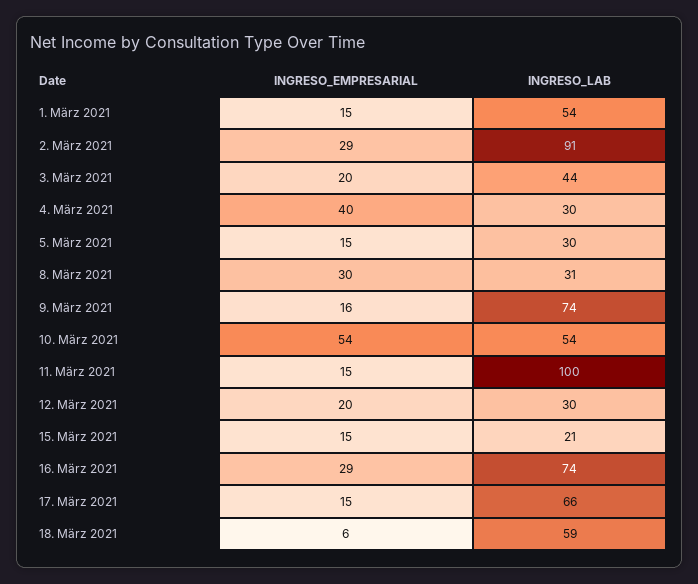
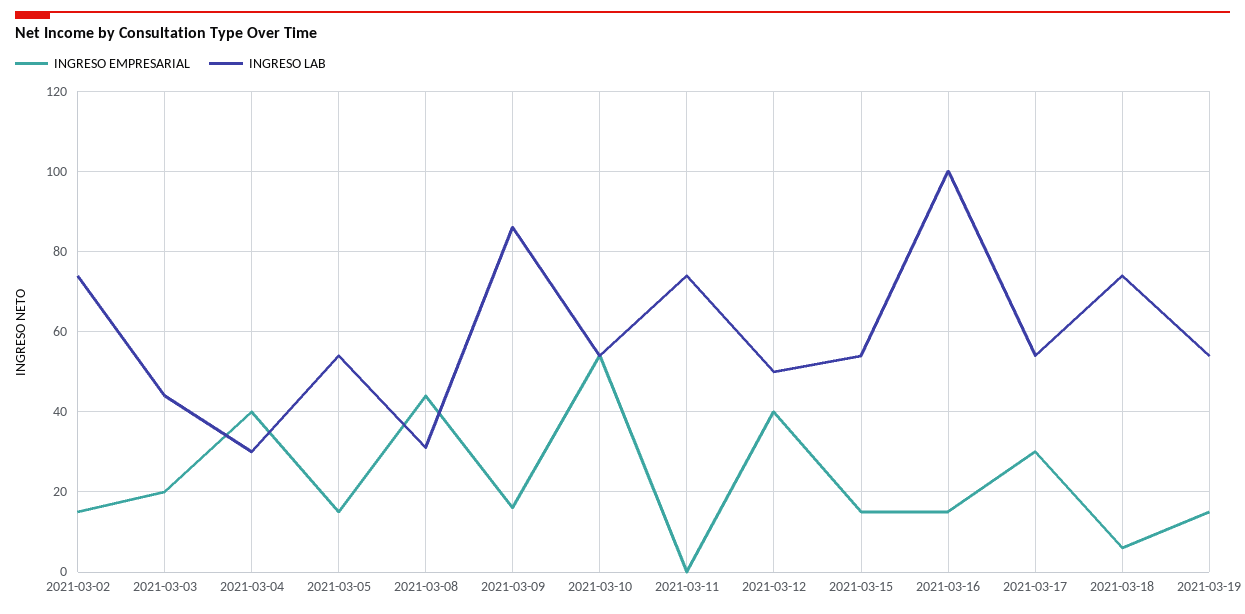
INGRESO_EMPRESARIAL, 1. März 2021: 15 -> none
INGRESO_LAB, 1. März 2021: 54 -> none
INGRESO_EMPRESARIAL, 2. März 2021: 29 -> 15
INGRESO_LAB, 2. März 2021: 91 -> 75
INGRESO_LAB, 5. März 2021: 30 -> 55
INGRESO_EMPRESARIAL, 8. März 2021: 30 -> 45
INGRESO_LAB, 9. März 2021: 74 -> 85
INGRESO_EMPRESARIAL, 11. März 2021: 15 -> 0
INGRESO_LAB, 11. März 2021: 100 -> 75
INGRESO_EMPRESARIAL, 12. März 2021: 20 -> 40
INGRESO_LAB, 12. März 2021: 30 -> 50
INGRESO_LAB, 15. März 2021: 21 -> 55
INGRESO_EMPRESARIAL, 16. März 2021: 29 -> 15
INGRESO_LAB, 16. März 2021: 74 -> 100
INGRESO_EMPRESARIAL, 17. März 2021: 15 -> 30
INGRESO_LAB, 17. März 2021: 66 -> 55
INGRESO_LAB, 18. März 2021: 59 -> 75
INGRESO_EMPRESARIAL, 2021-03-19: none -> 15
INGRESO_LAB, 2021-03-19: none -> 55

